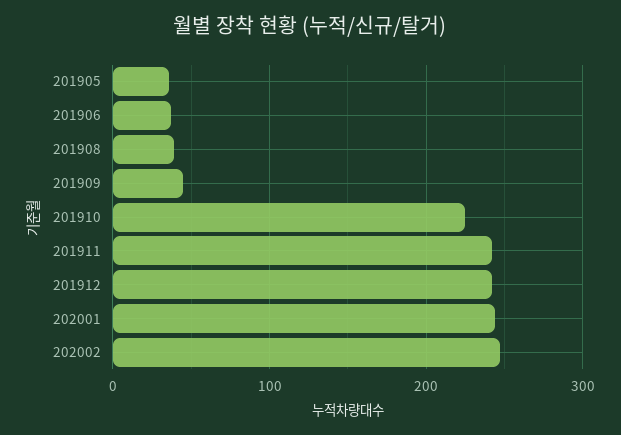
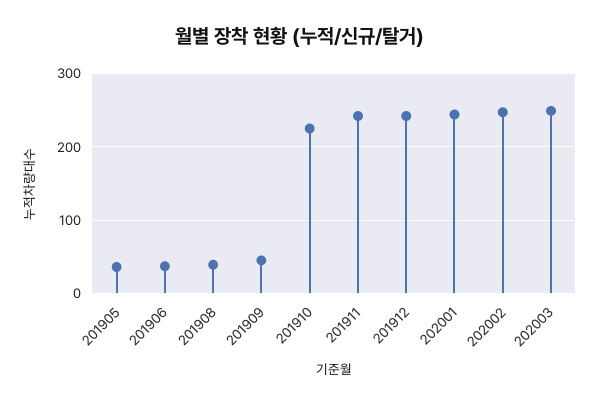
202003: none -> 250

